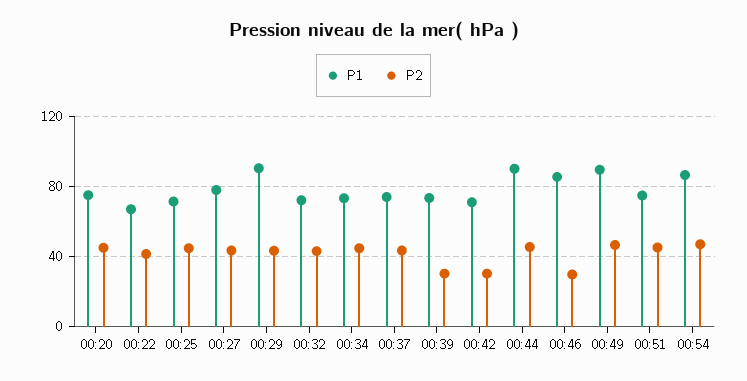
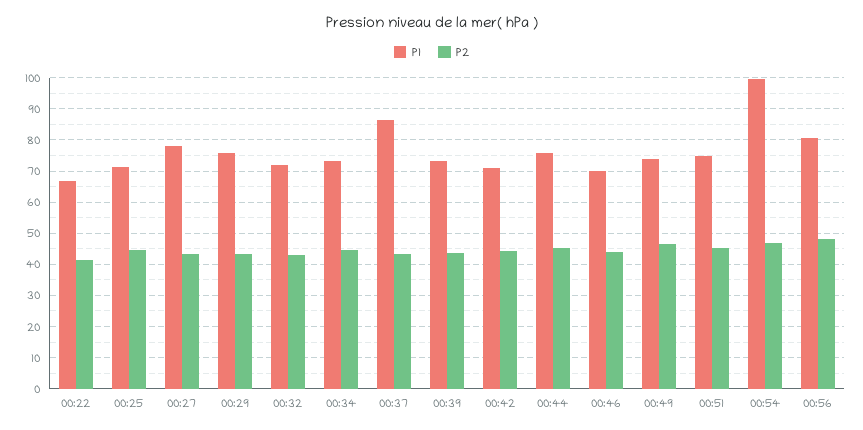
P1, 00:20: 75 -> none
P2, 00:20: 45 -> none
P1, 00:29: 90 -> 76
P1, 00:37: 75 -> 86
P2, 00:39: 30 -> 44
P2, 00:42: 30 -> 44
P1, 00:44: 90 -> 76
P1, 00:46: 85 -> 70
P2, 00:46: 30 -> 44
P1, 00:49: 90 -> 74
P1, 00:54: 85 -> 100
P1, 00:56: none -> 80
P2, 00:56: none -> 48

